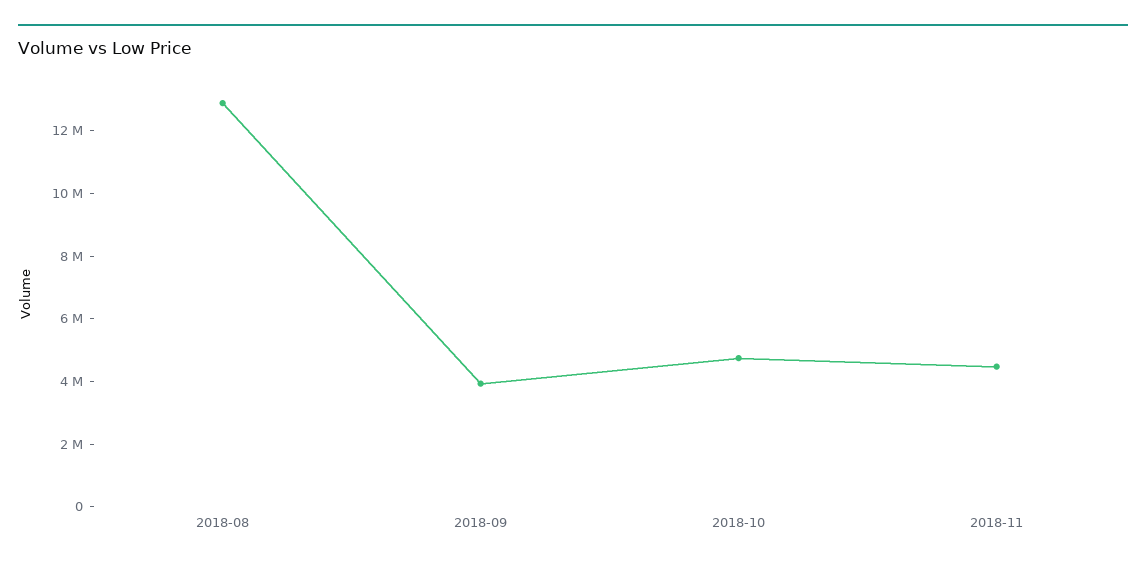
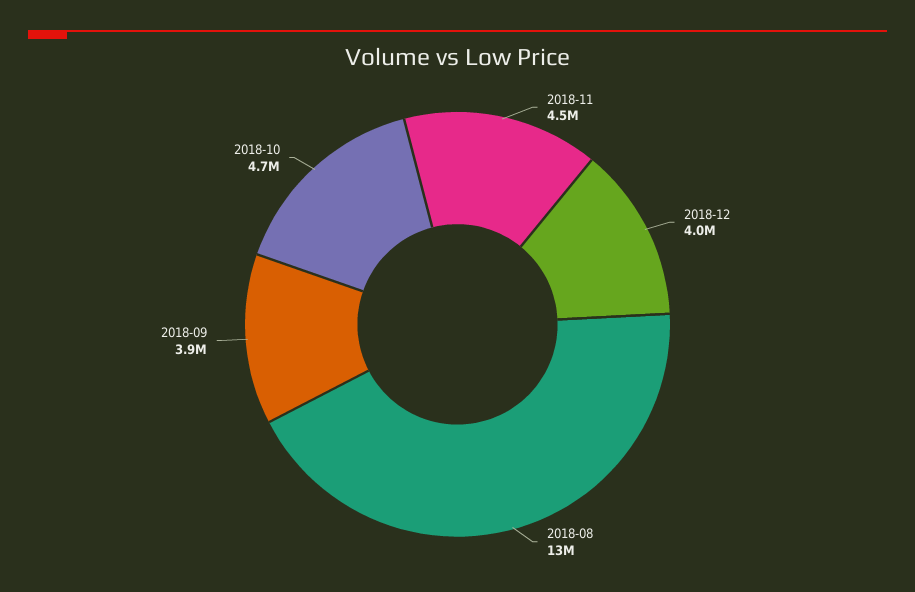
2018-12: none -> 4000000

